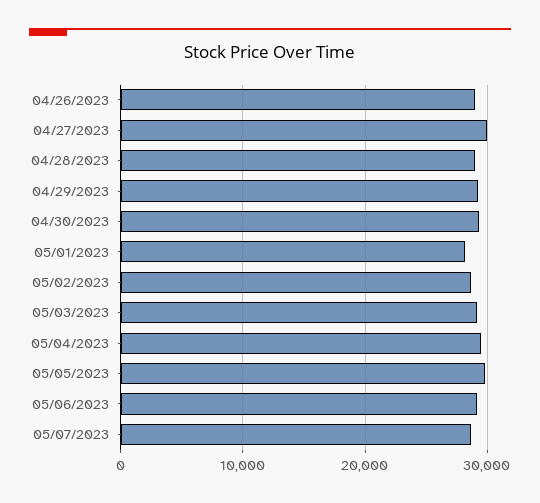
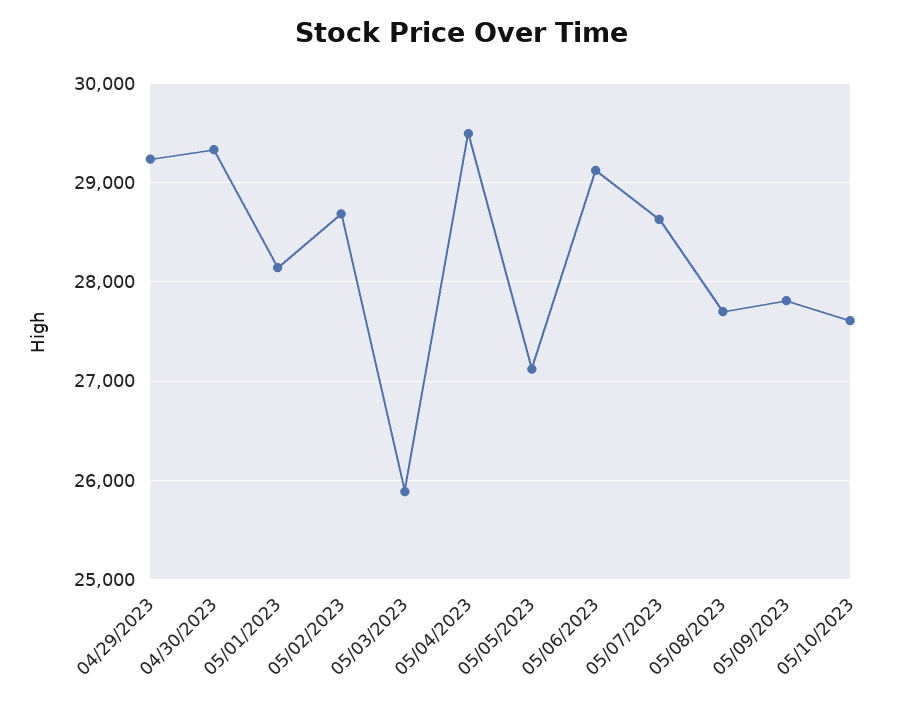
04/26/2023: 29000 -> none
04/27/2023: 30000 -> none
04/28/2023: 29000 -> none
05/03/2023: 29000 -> 25900
05/05/2023: 30000 -> 27100
05/08/2023: none -> 27700
05/09/2023: none -> 27800
05/10/2023: none -> 27600

